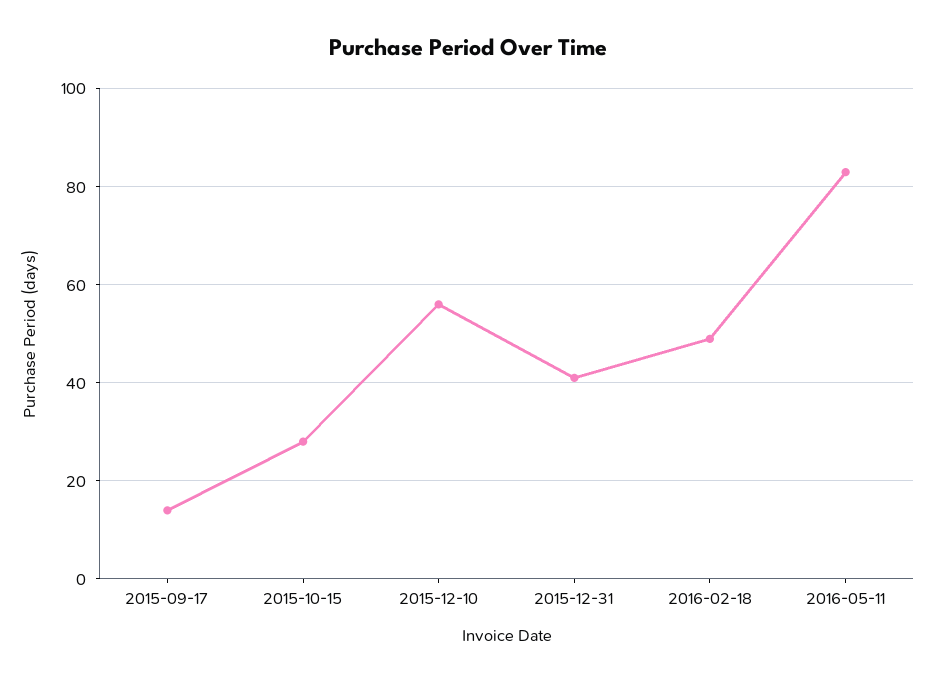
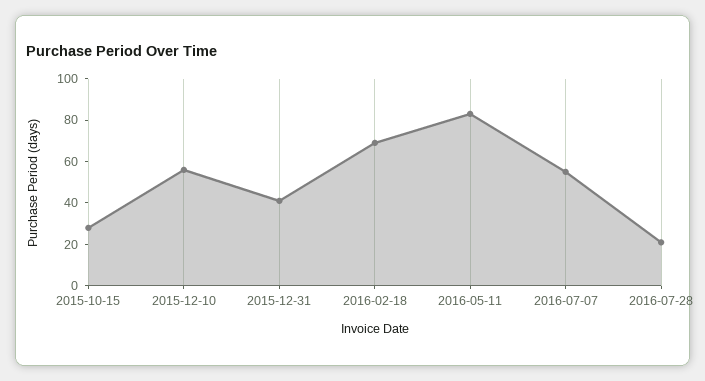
2015-09-17: 15 -> none
2016-02-18: 50 -> 70
2016-07-07: none -> 55
2016-07-28: none -> 20

